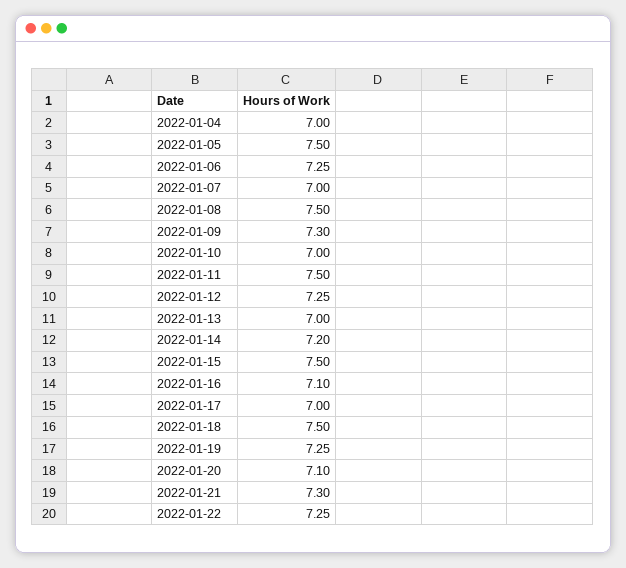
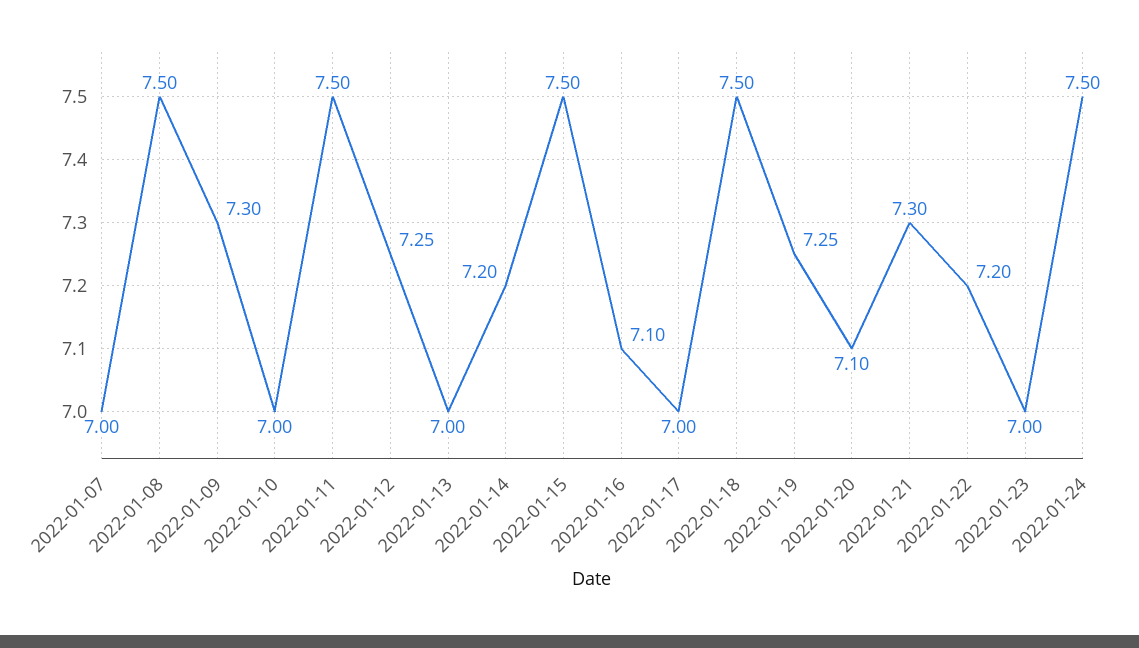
2022-01-04: 7 -> none
2022-01-05: 7.5 -> none
2022-01-06: 7.25 -> none
2022-01-22: 7.25 -> 7.2
2022-01-23: none -> 7
2022-01-24: none -> 7.5

